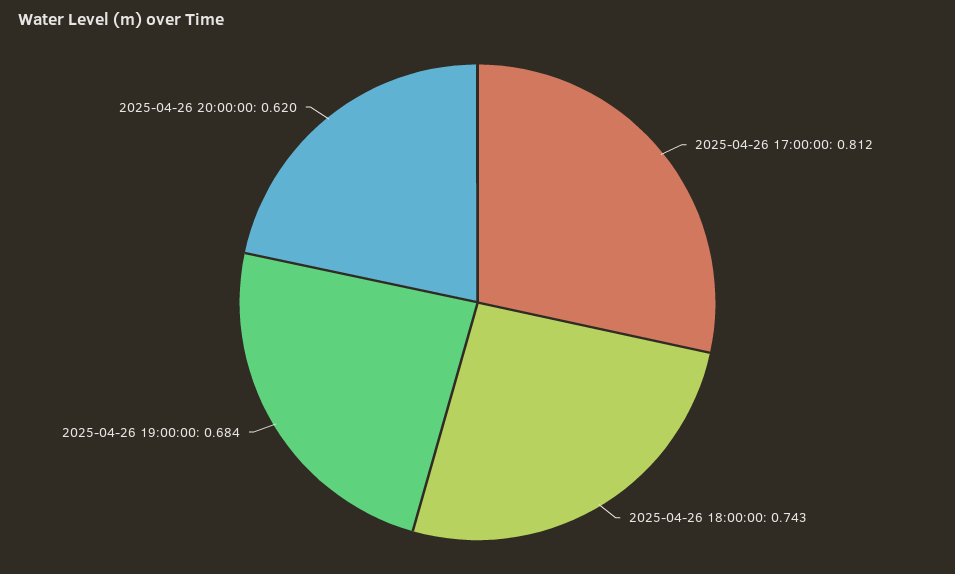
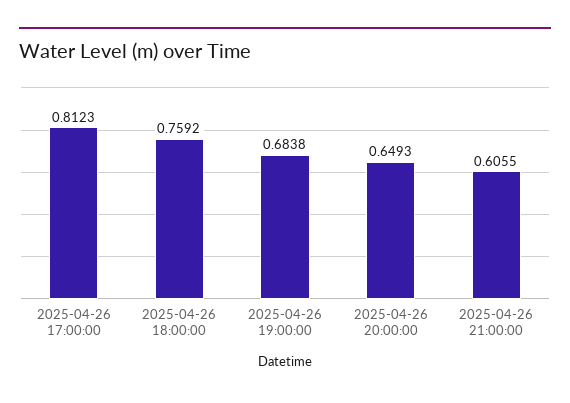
2025-04-26 18:00:00: 0.743 -> 0.7592
2025-04-26 20:00:00: 0.62 -> 0.6493
2025-04-26 21:00:00: none -> 0.6055

